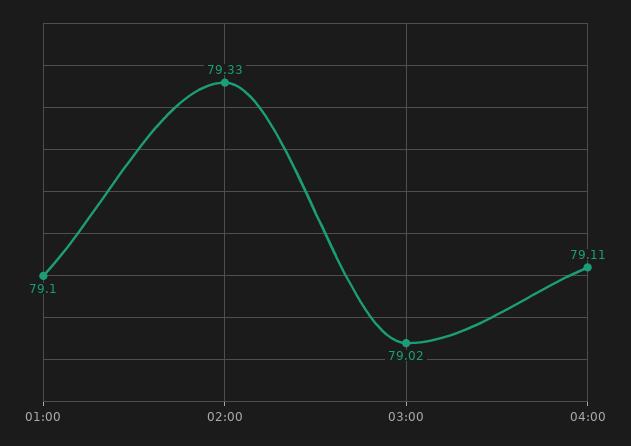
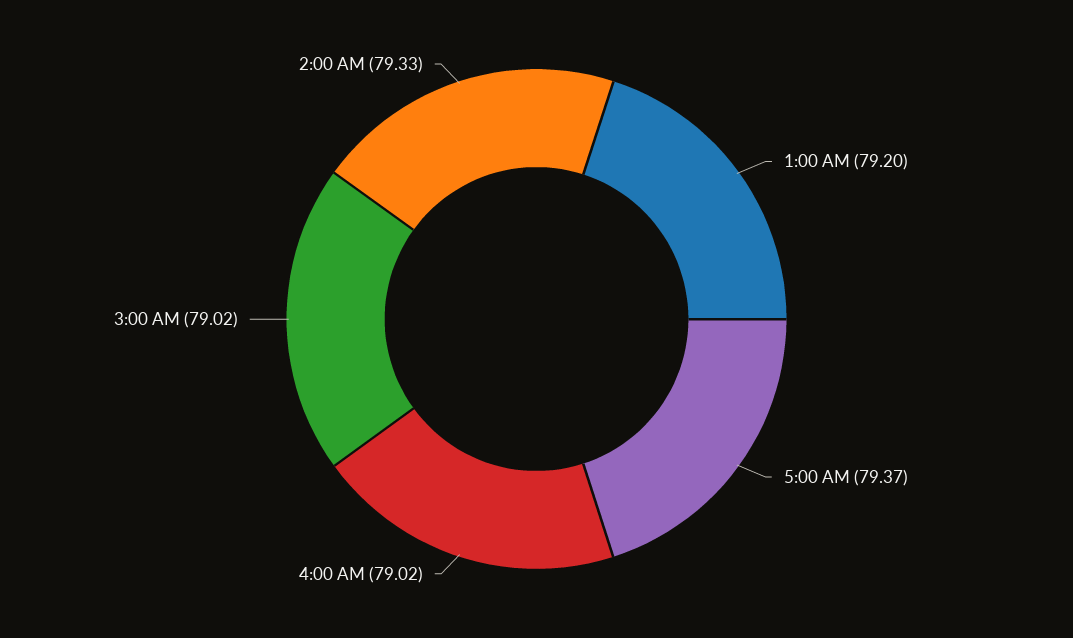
01:00: 79.1 -> 79.2
04:00: 79.11 -> 79.02
5:00 AM: none -> 79.37

